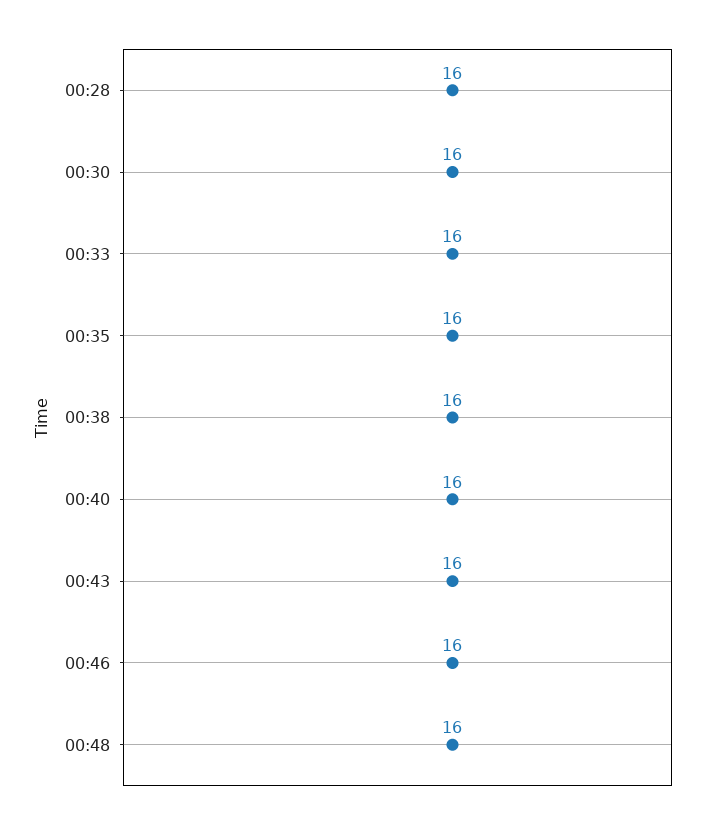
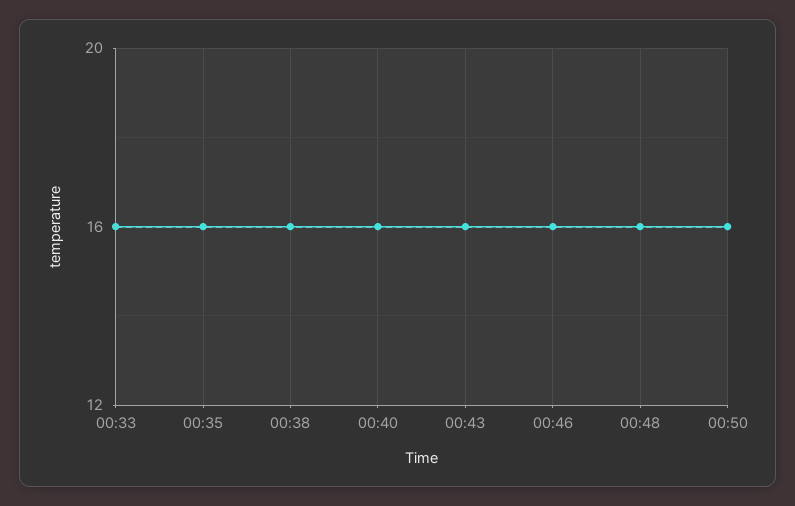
00:28: 16 -> none
00:30: 16 -> none
00:50: none -> 16

